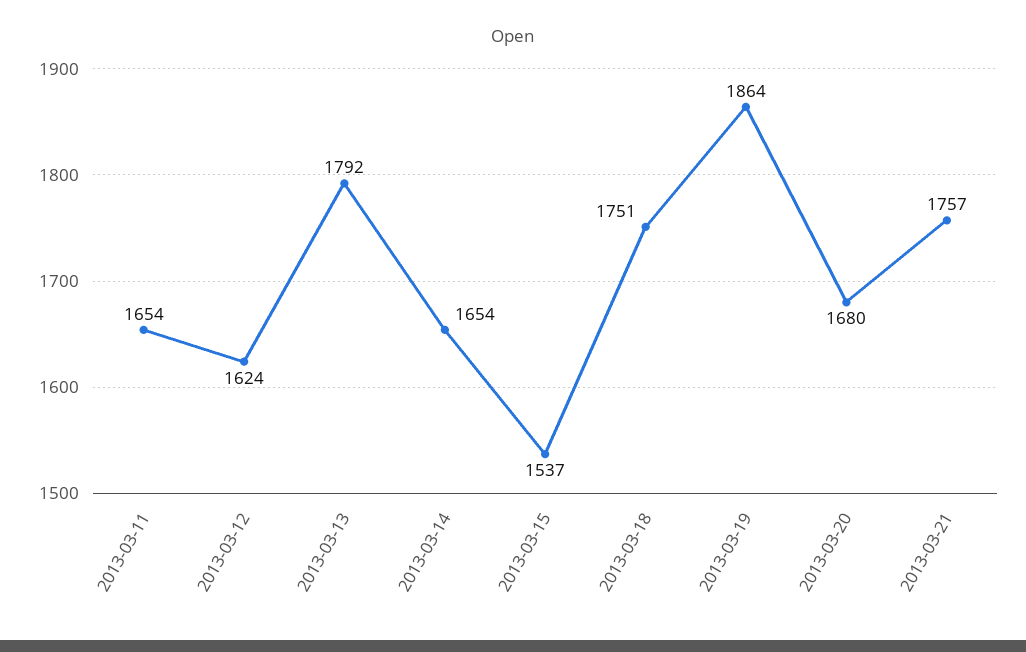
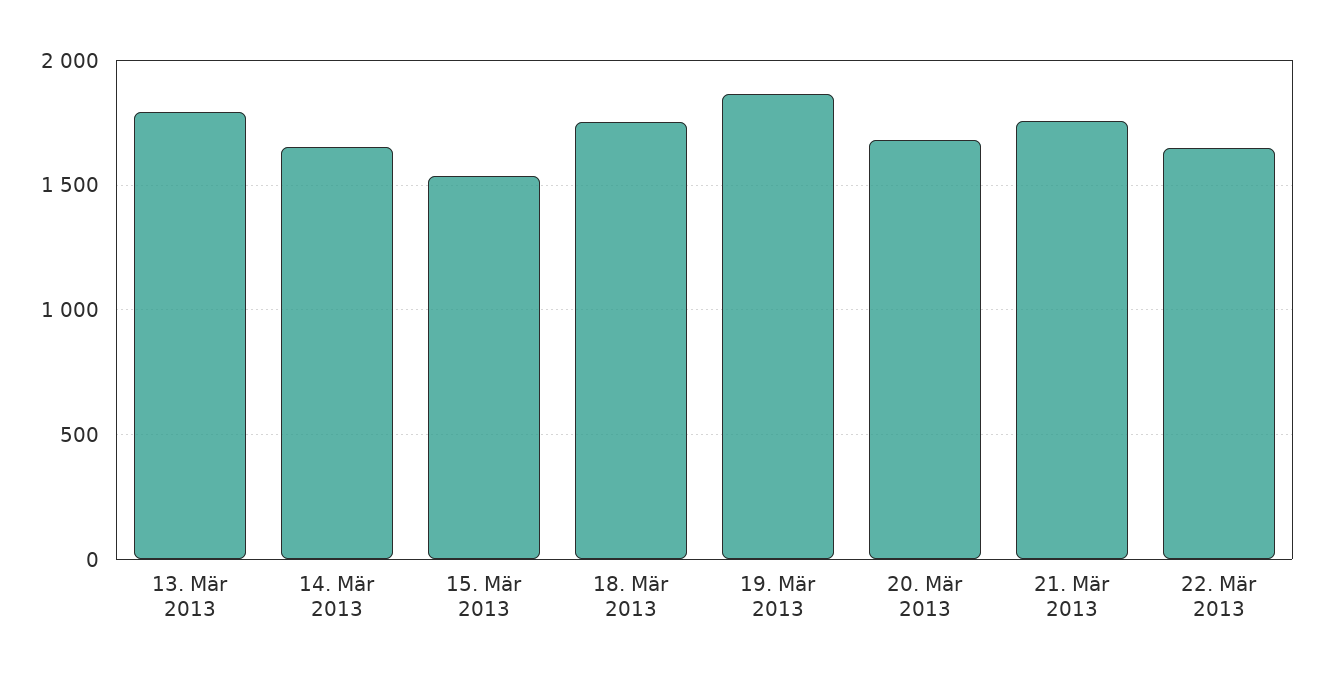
2013-03-11: 1654 -> none
2013-03-12: 1624 -> none
22. Mär 2013: none -> 1650

